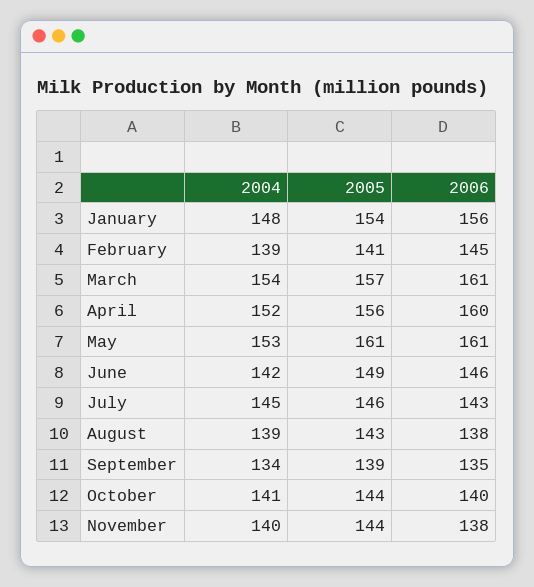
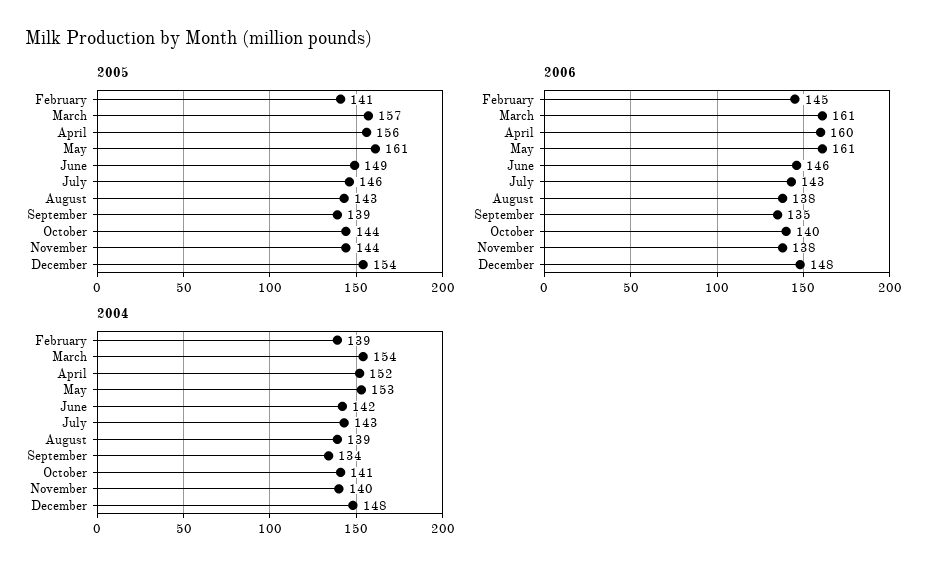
2004, January: 148 -> none
2005, January: 154 -> none
2006, January: 156 -> none
2004, July: 145 -> 143
2005, December: none -> 154
2006, December: none -> 148
2004, December: none -> 148

